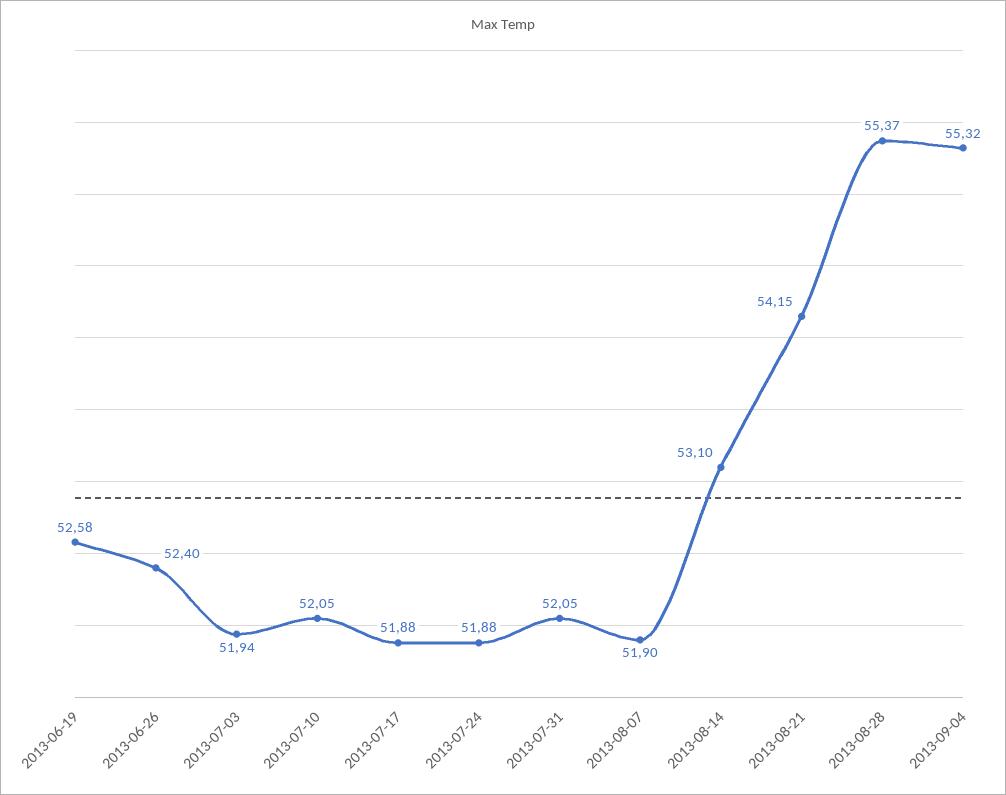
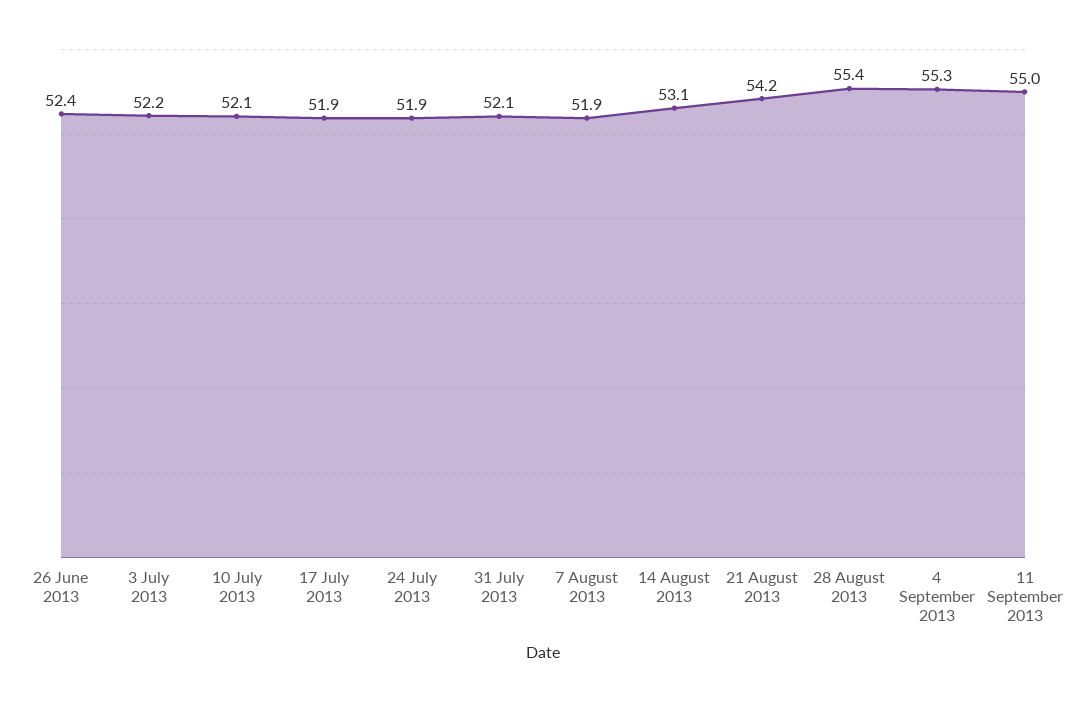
2013-06-19: 52.58 -> none
2013-07-03: 51.94 -> 52.2
11 September 2013: none -> 55

